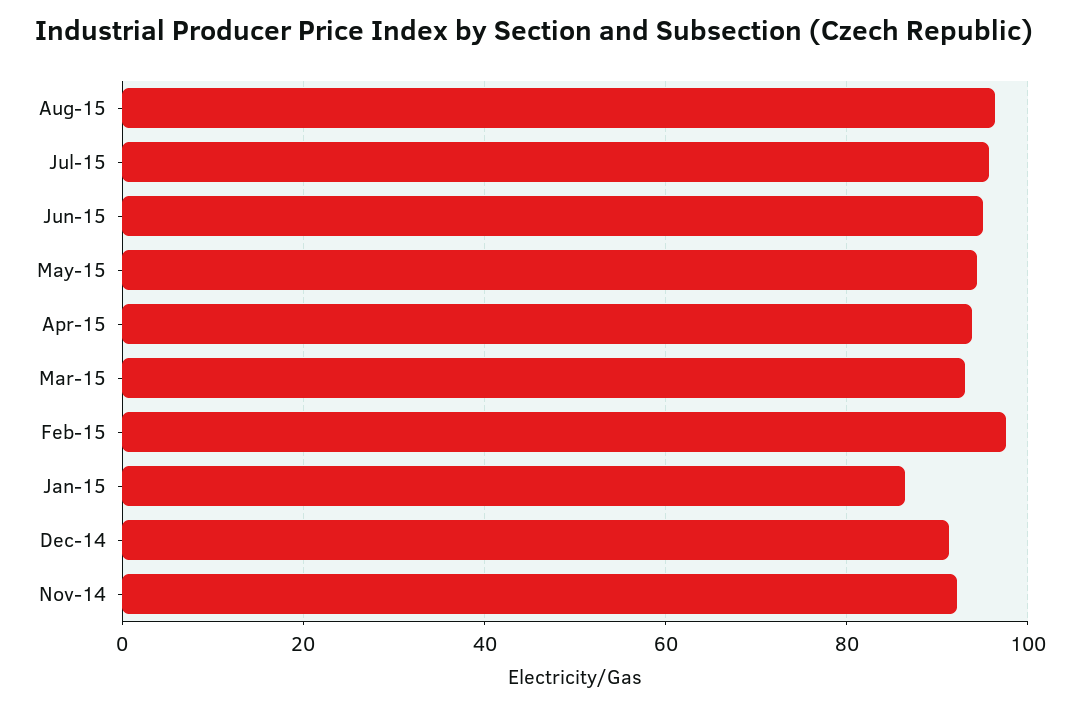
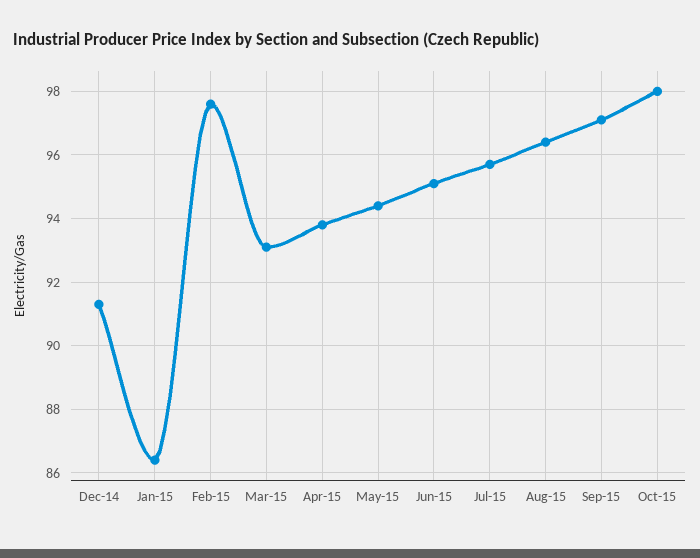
Nov-14: 92 -> none
Sep-15: none -> 97
Oct-15: none -> 98

